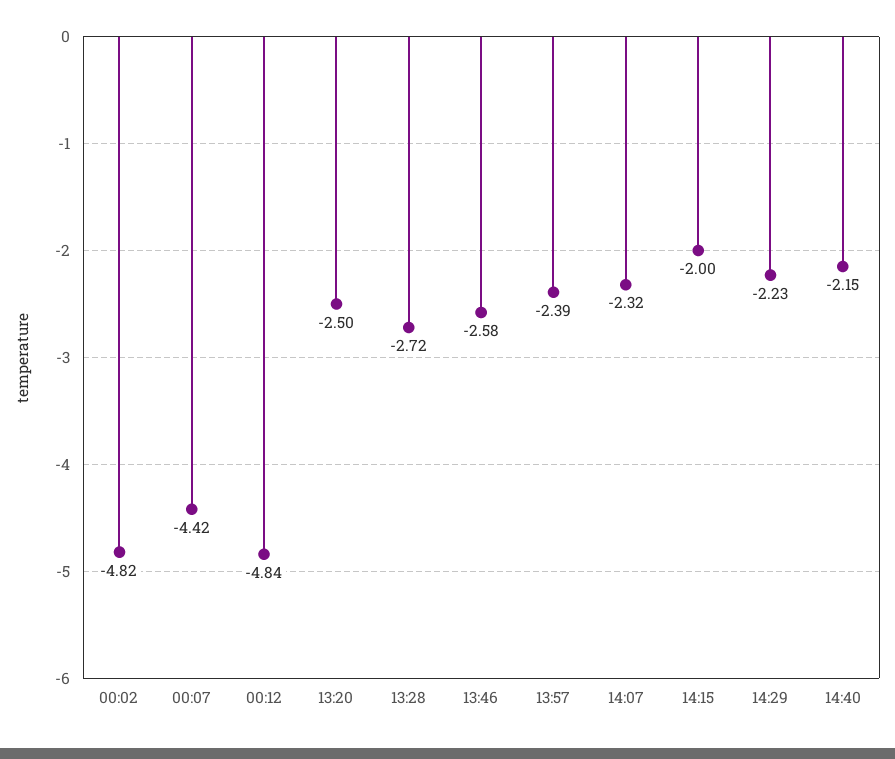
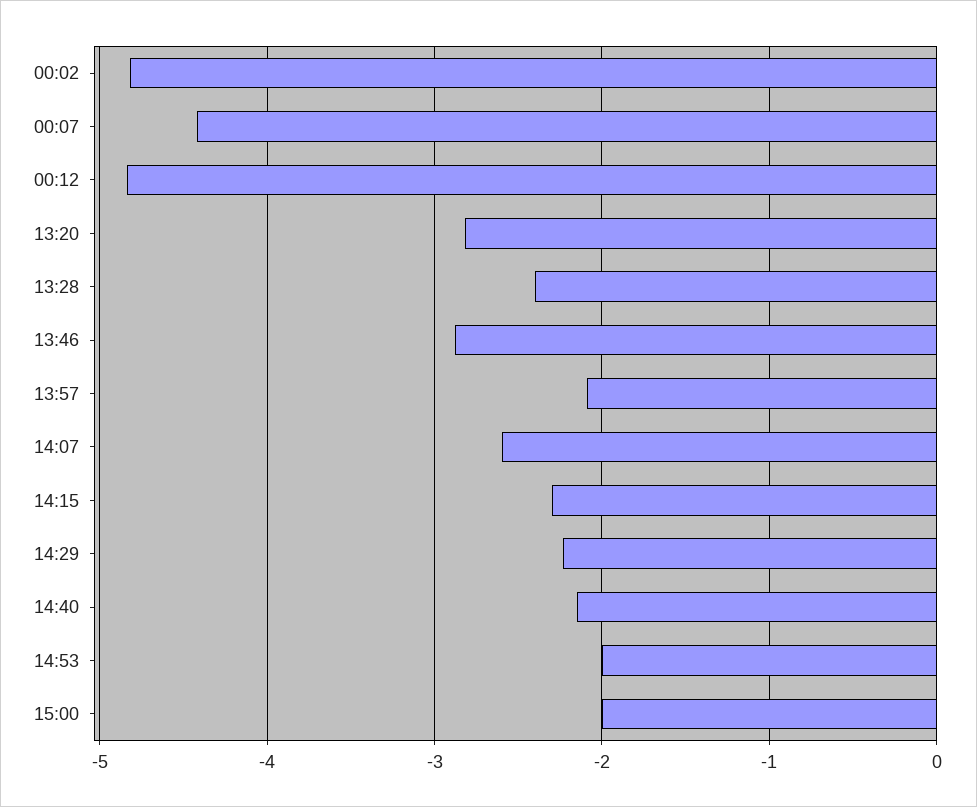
13:20: -2.5 -> -2.8
13:28: -2.72 -> -2.4
13:46: -2.58 -> -2.9
13:57: -2.39 -> -2.1
14:07: -2.32 -> -2.6
14:15: -2 -> -2.3
14:53: none -> -2
15:00: none -> -2

